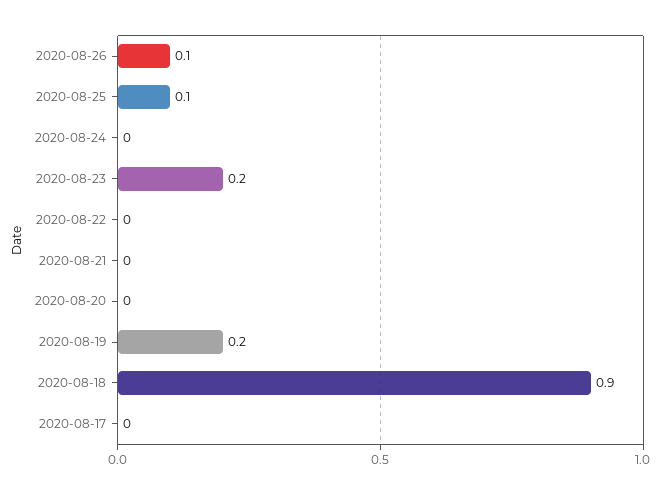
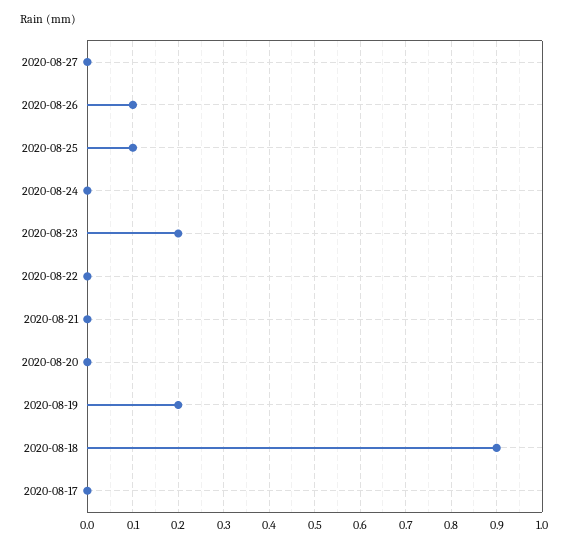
2020-08-27: none -> 0

